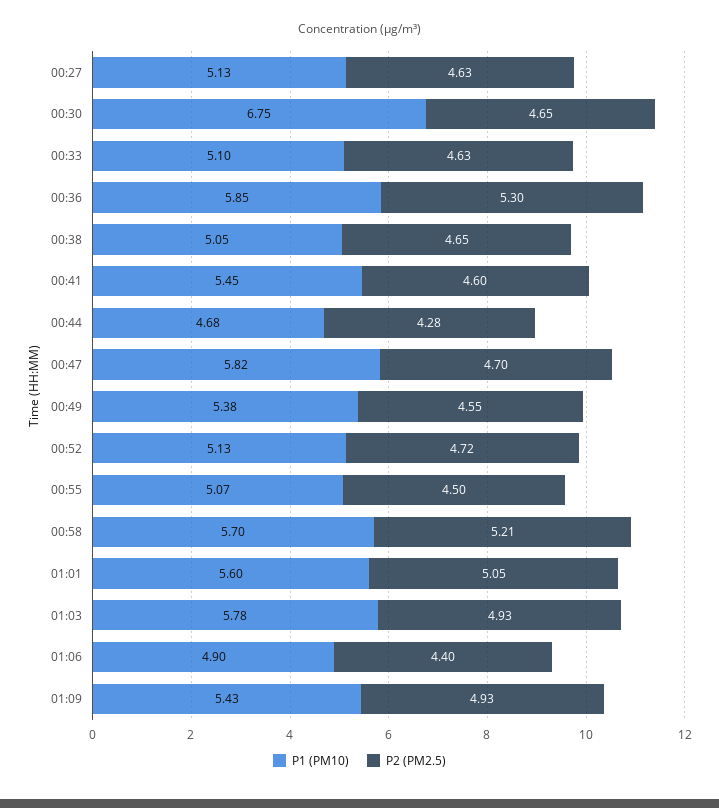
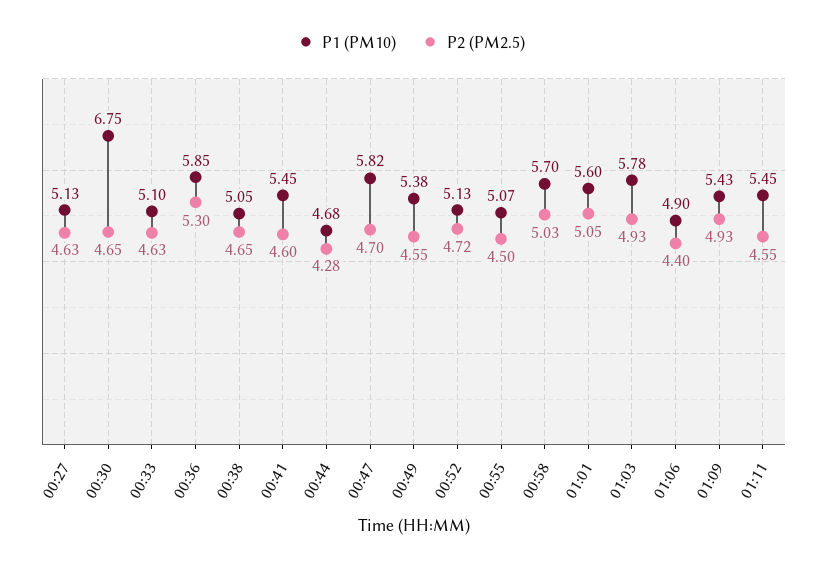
P2 (PM2.5), 00:58: 5.21 -> 5.03
P1 (PM10), 01:11: none -> 5.45
P2 (PM2.5), 01:11: none -> 4.55

